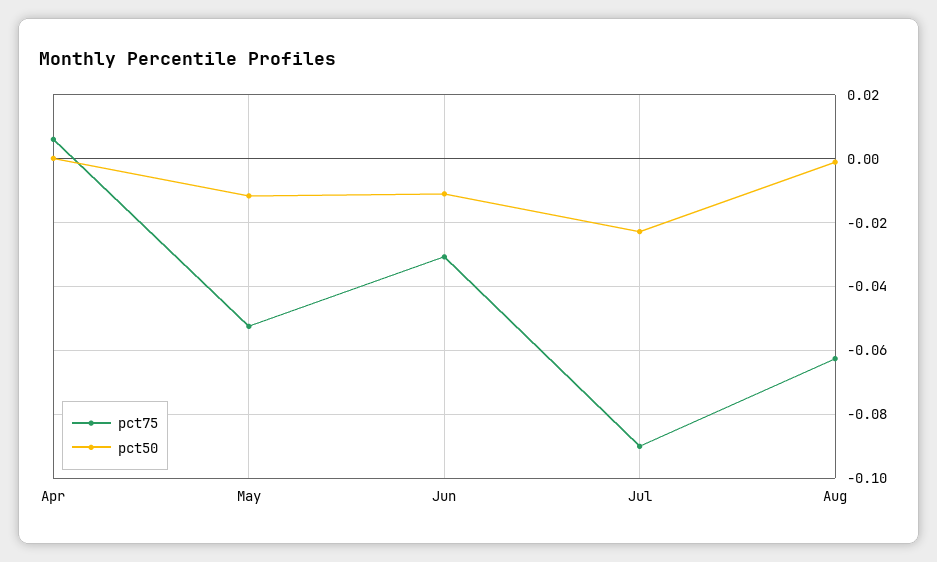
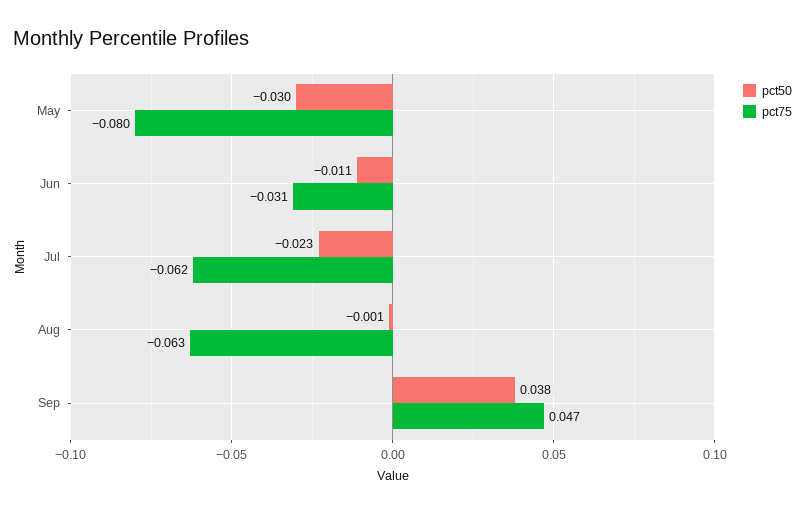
pct75, Apr: 0.006 -> none
pct50, Apr: 0 -> none
pct75, May: -0.052 -> -0.08
pct50, May: -0.012 -> -0.03
pct75, Jul: -0.09 -> -0.062
pct50, Sep: none -> 0.038
pct75, Sep: none -> 0.047

